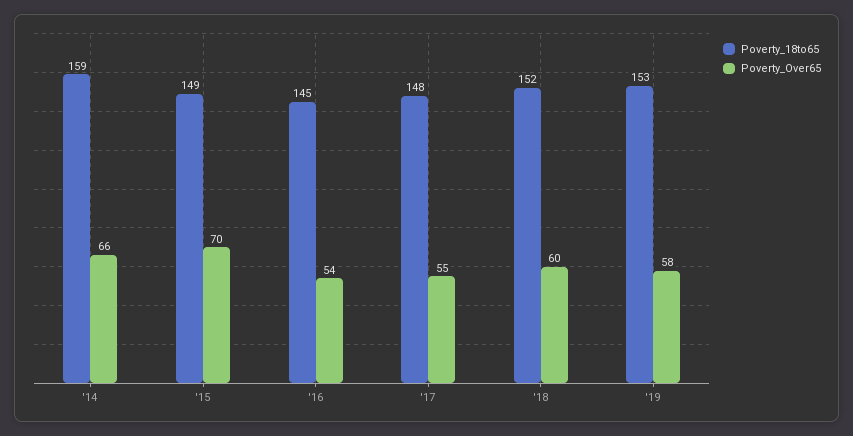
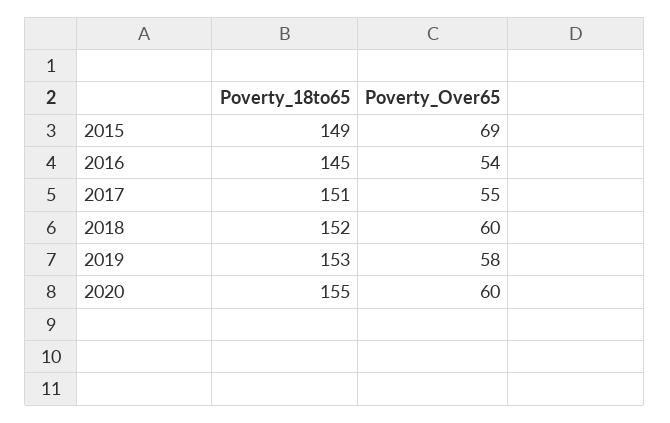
Poverty_18to65, '14: 159 -> none
Poverty_Over65, '14: 66 -> none
Poverty_Over65, '15: 70 -> 69
Poverty_18to65, '17: 148 -> 151
Poverty_18to65, 2020: none -> 155
Poverty_Over65, 2020: none -> 60

